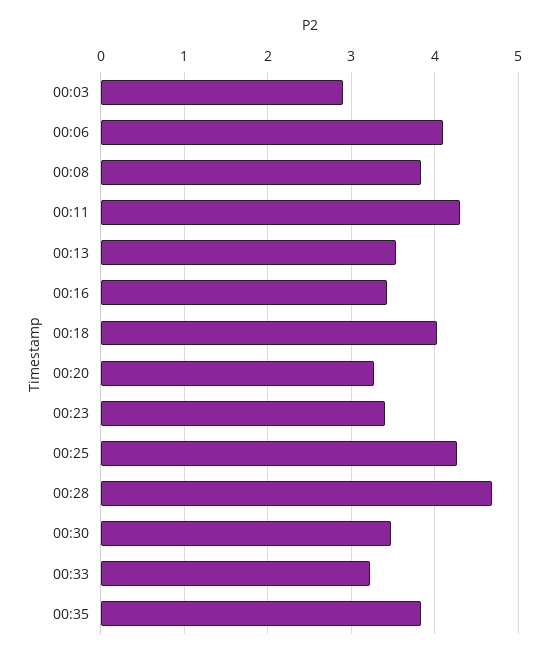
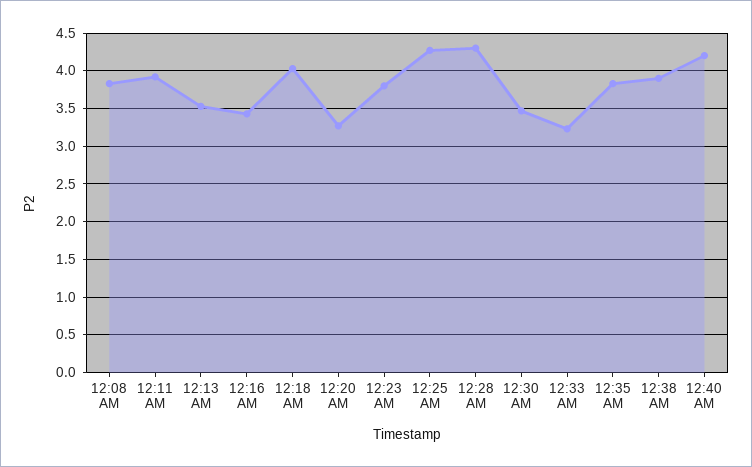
00:03: 2.9 -> none
00:06: 4.1 -> none
00:11: 4.3 -> 3.9
00:23: 3.4 -> 3.8
00:28: 4.7 -> 4.3
12:38 AM: none -> 3.9
12:40 AM: none -> 4.2

